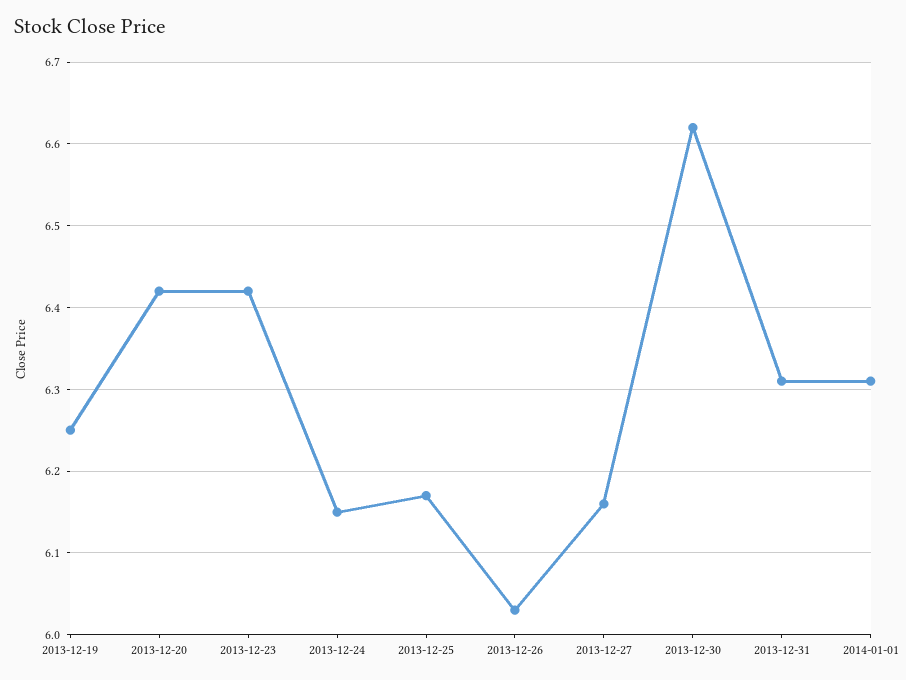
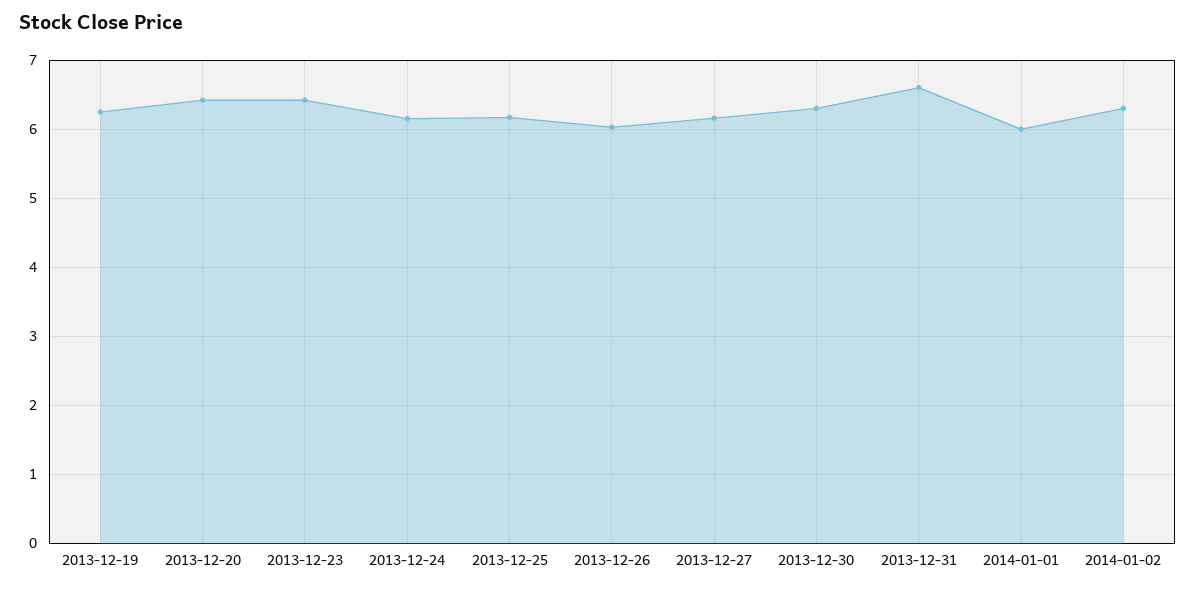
2013-12-30: 6.62 -> 6.3
2013-12-31: 6.31 -> 6.6
2014-01-01: 6.31 -> 6
2014-01-02: none -> 6.3

